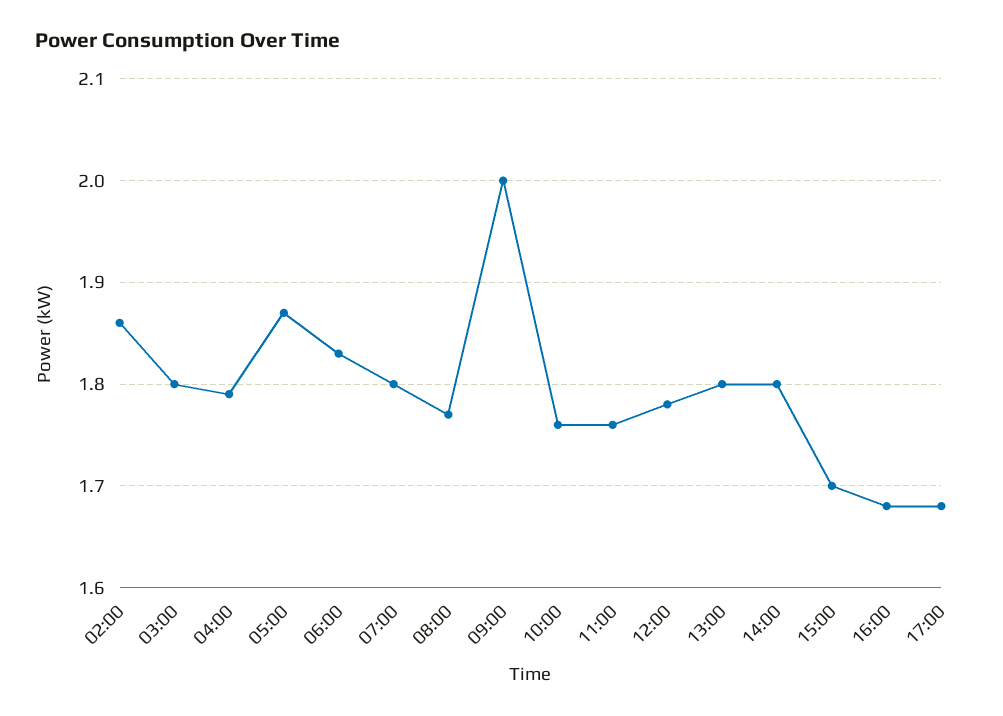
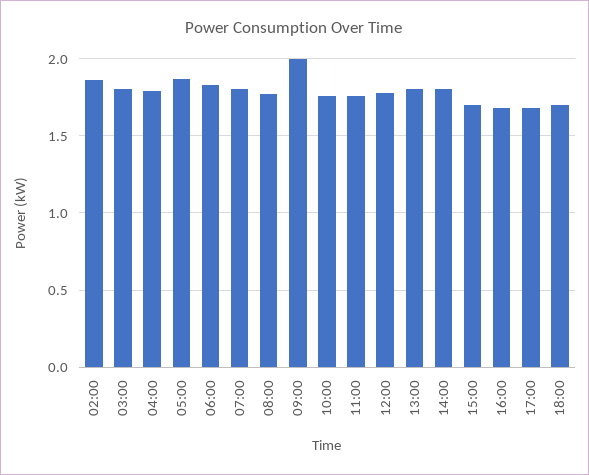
18:00: none -> 1.7

